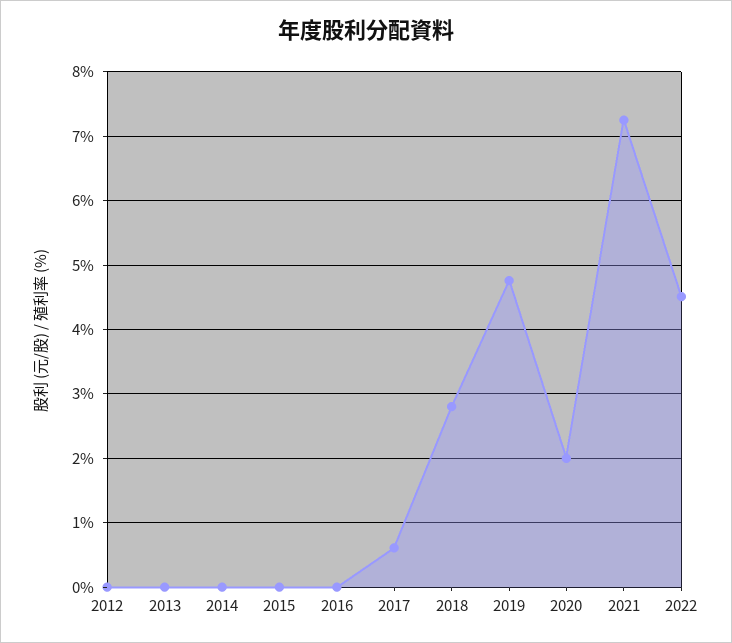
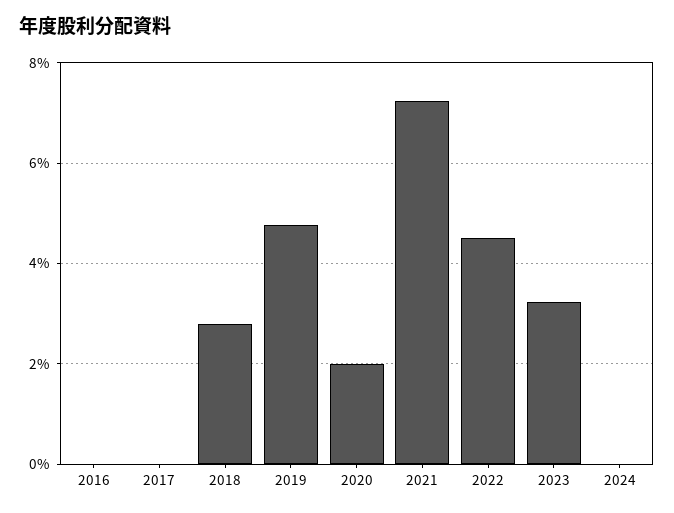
2012: 0 -> none
2013: 0 -> none
2014: 0 -> none
2015: 0 -> none
2017: 0.6 -> 0
2023: none -> 3.2
2024: none -> 0

